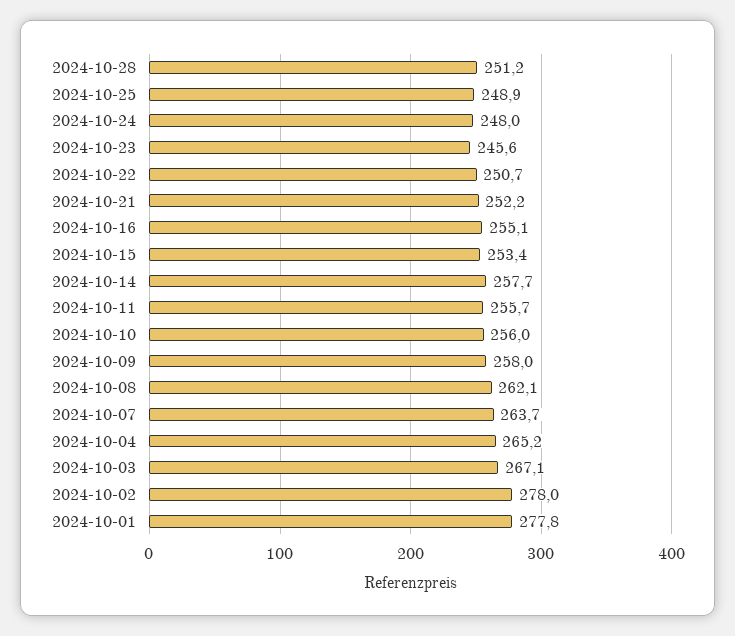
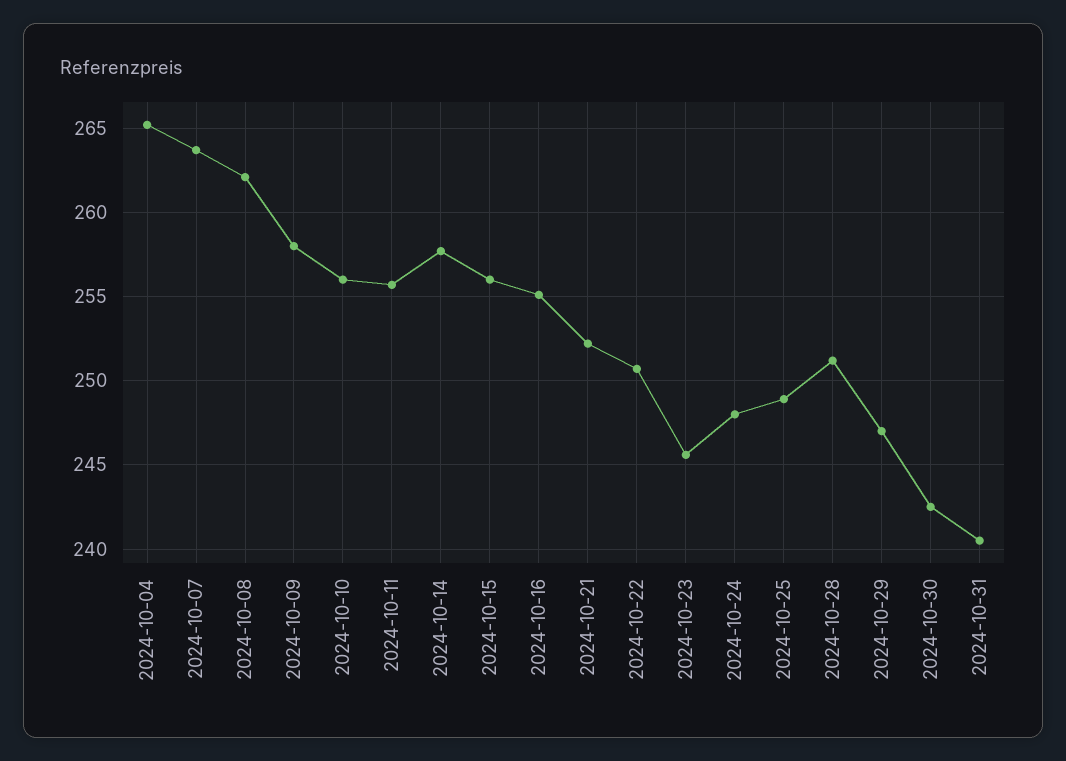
2024-10-15: 253.4 -> 256
2024-10-03: 267.1 -> none
2024-10-02: 278 -> none
2024-10-01: 277.8 -> none
2024-10-29: none -> 247
2024-10-30: none -> 242.5
2024-10-31: none -> 240.5

